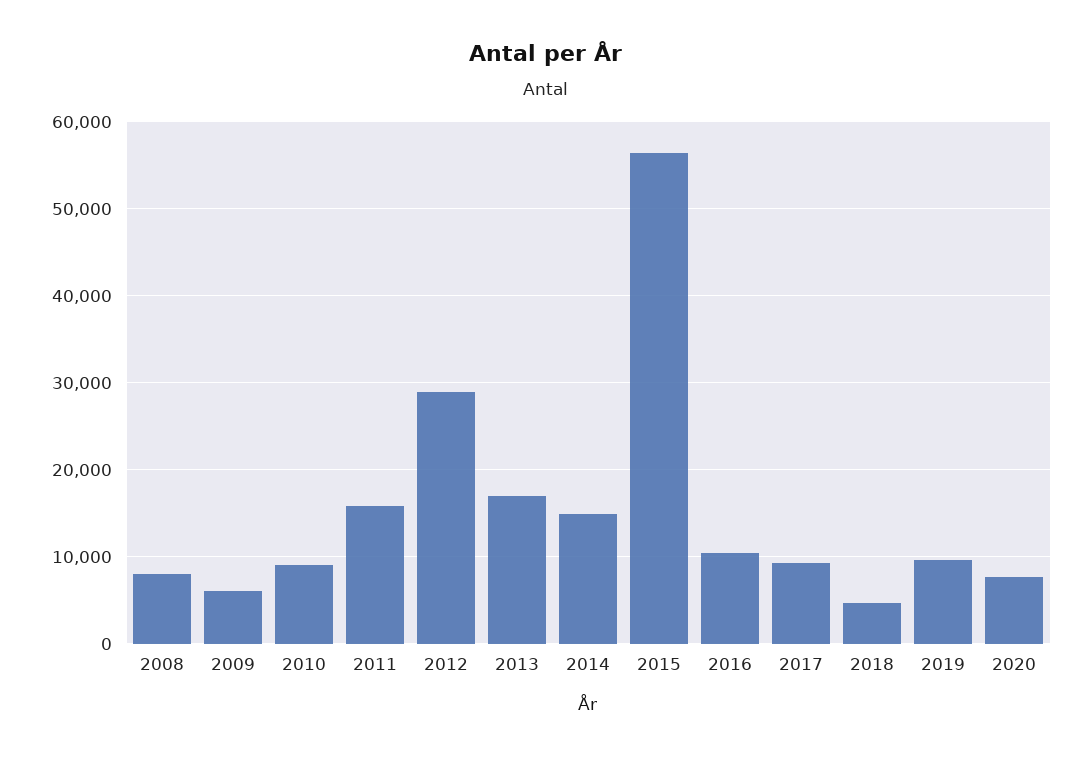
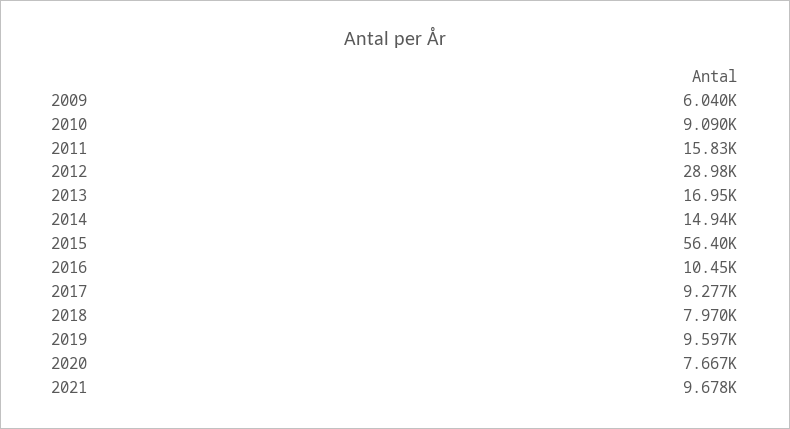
2008: 8000 -> none
2018: 5000 -> 7970
2021: none -> 9678

